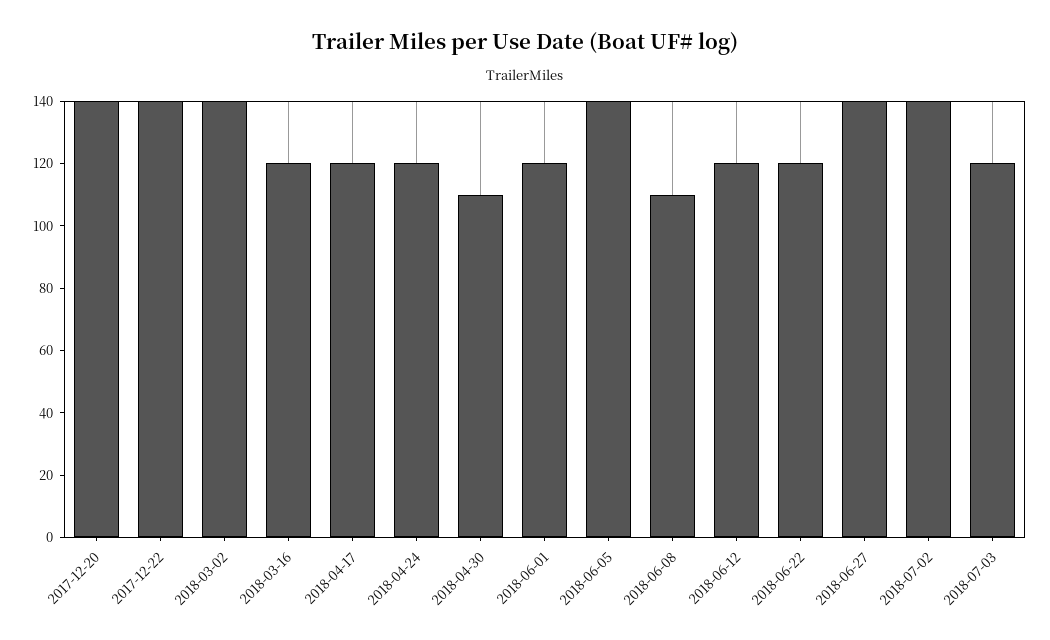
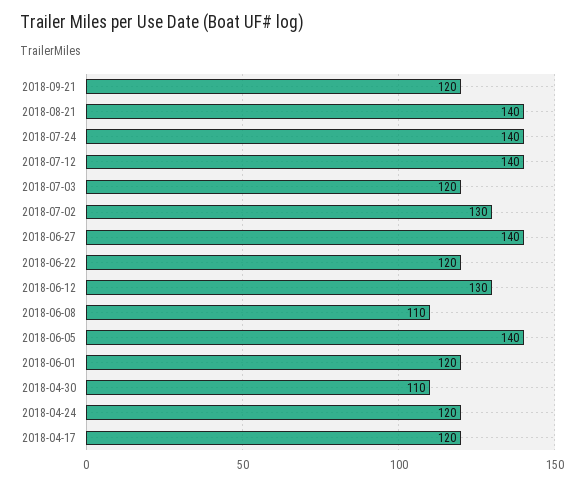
2017-12-20: 140 -> none
2017-12-22: 140 -> none
2018-03-02: 140 -> none
2018-03-16: 120 -> none
2018-06-12: 120 -> 130
2018-07-02: 140 -> 130
2018-09-21: none -> 120
2018-08-21: none -> 140
2018-07-24: none -> 140
2018-07-12: none -> 140

